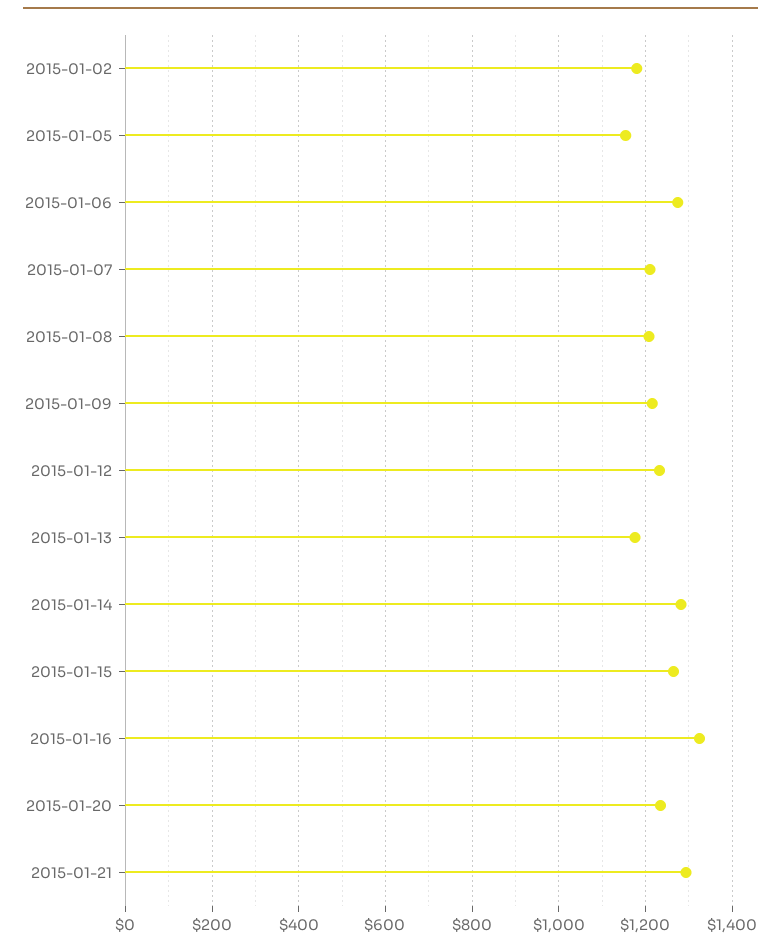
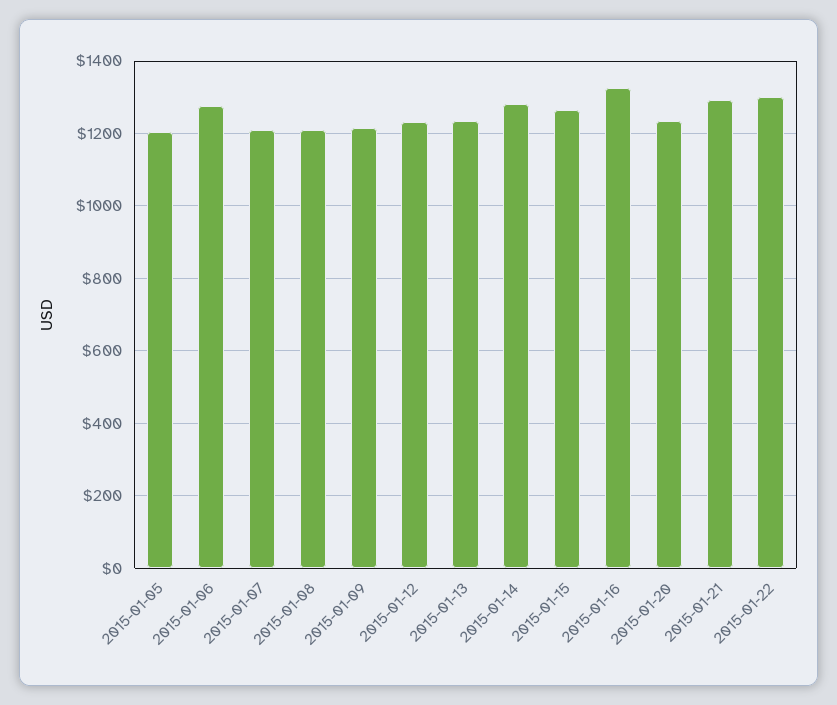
2015-01-02: 1180 -> none
2015-01-05: 1160 -> 1200
2015-01-13: 1180 -> 1240
2015-01-22: none -> 1300

